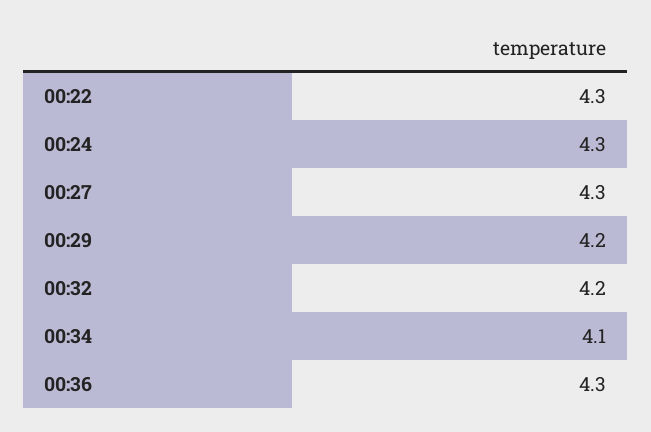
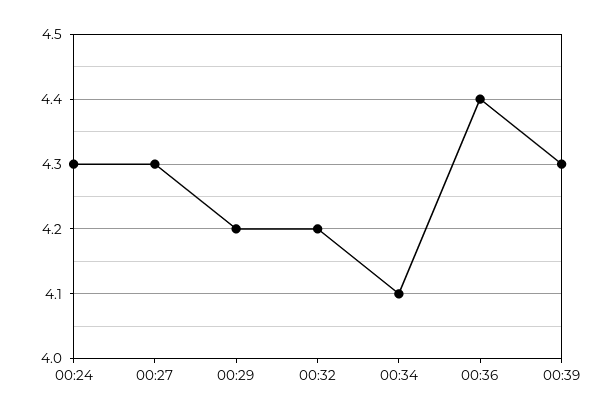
00:22: 4.3 -> none
00:36: 4.3 -> 4.4
00:39: none -> 4.3

